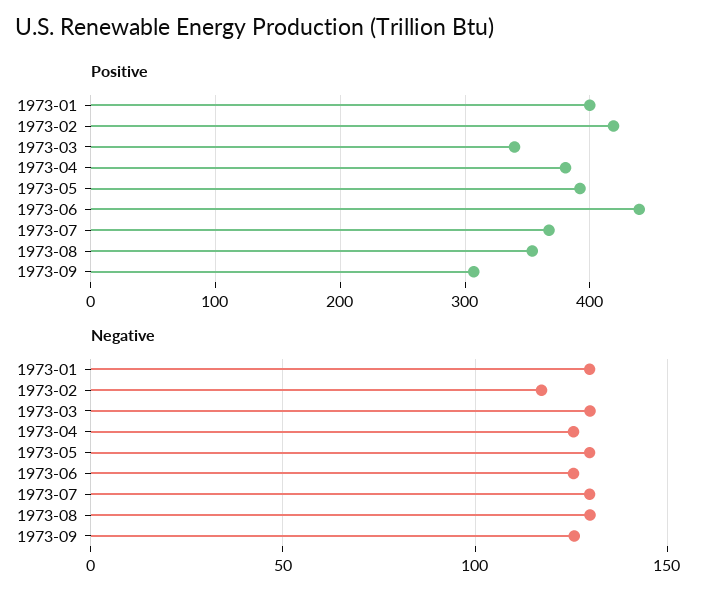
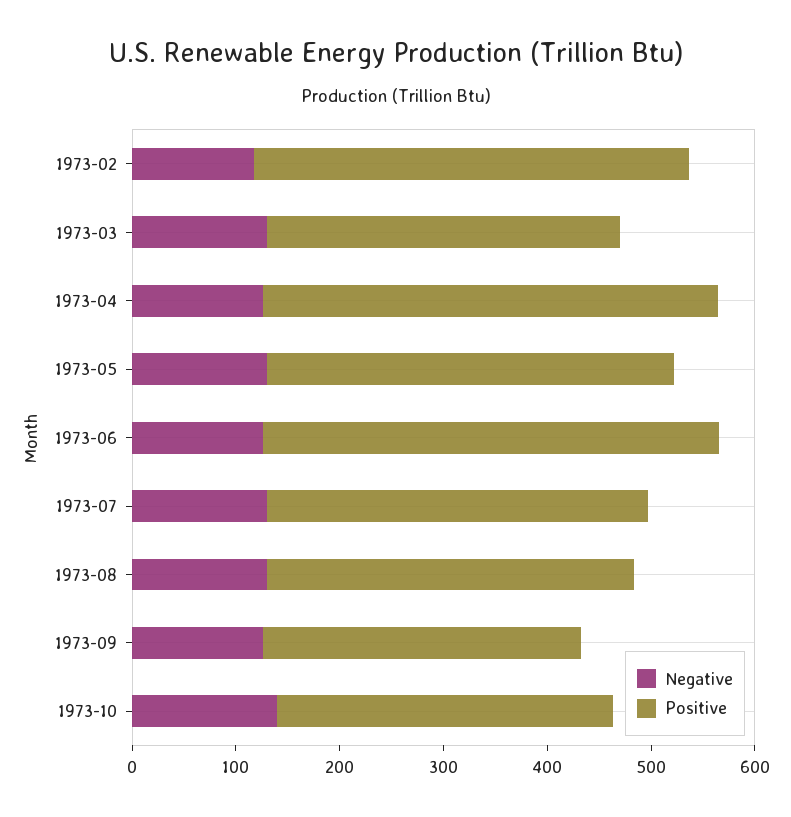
Positive, 1973-01: 400 -> none
Positive, 1973-04: 380 -> 440
Negative, 1973-01: 130 -> none
Negative, 1973-10: none -> 140
Positive, 1973-10: none -> 320

